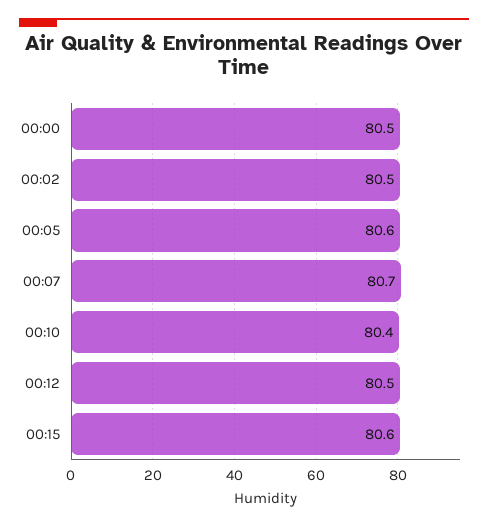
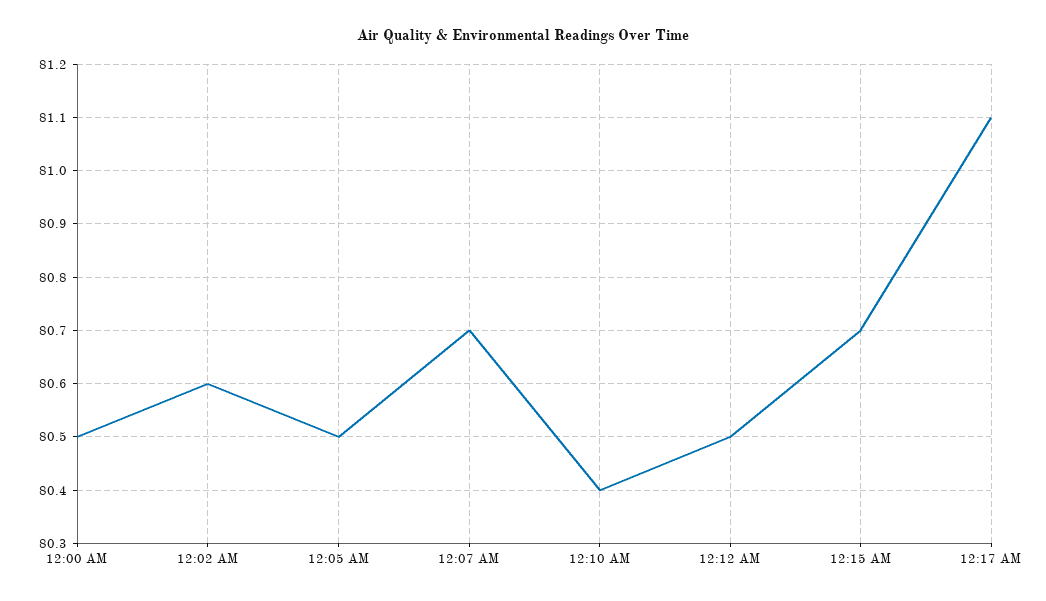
00:02: 80.5 -> 80.6
00:05: 80.6 -> 80.5
00:15: 80.6 -> 80.7
12:17 AM: none -> 81.1

